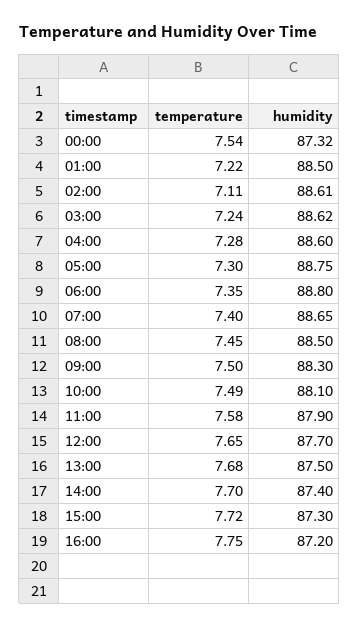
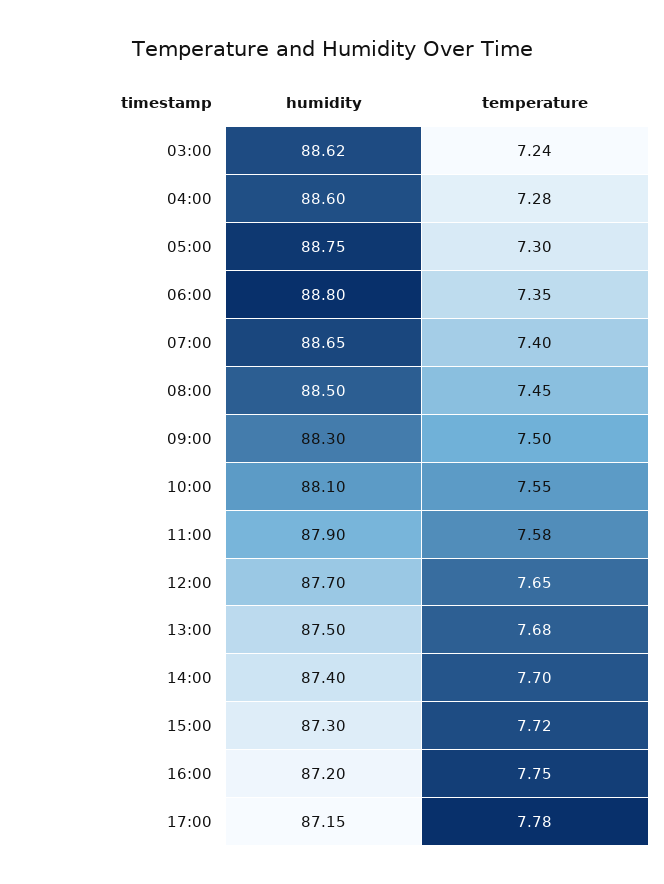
temperature, 00:00: 7.54 -> none
humidity, 00:00: 87.32 -> none
temperature, 01:00: 7.22 -> none
humidity, 01:00: 88.5 -> none
temperature, 02:00: 7.11 -> none
humidity, 02:00: 88.61 -> none
temperature, 10:00: 7.49 -> 7.55
humidity, 17:00: none -> 87.15
temperature, 17:00: none -> 7.78

